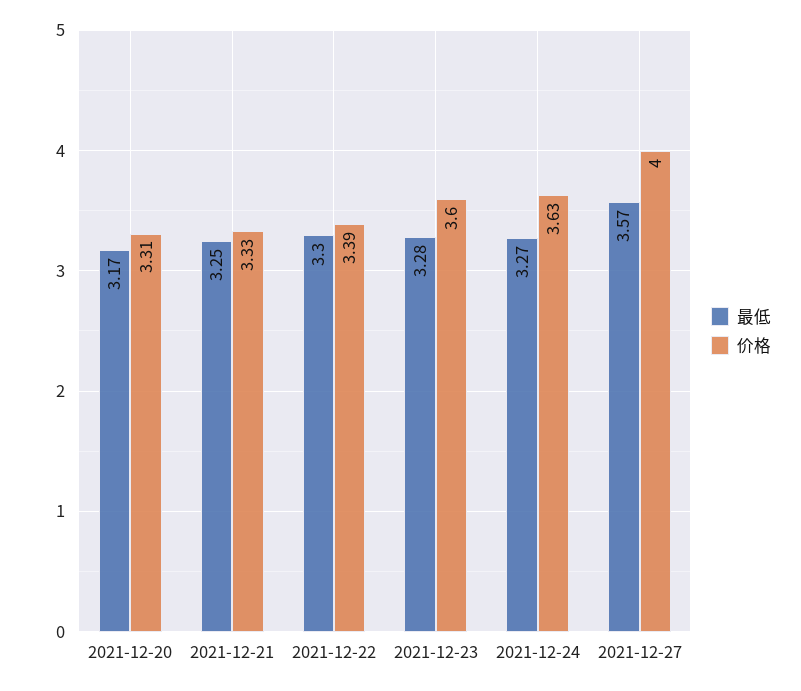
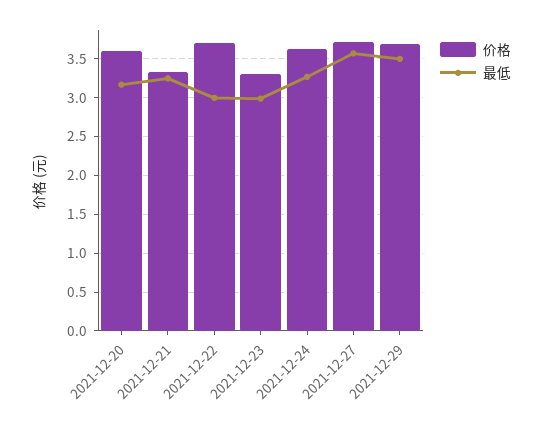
价格, 2021-12-20: 3.31 -> 3.6
最低, 2021-12-22: 3.3 -> 3
价格, 2021-12-22: 3.39 -> 3.7
最低, 2021-12-23: 3.28 -> 3
价格, 2021-12-23: 3.6 -> 3.3
价格, 2021-12-27: 4 -> 3.7
价格, 2021-12-29: none -> 3.7
最低, 2021-12-29: none -> 3.5

